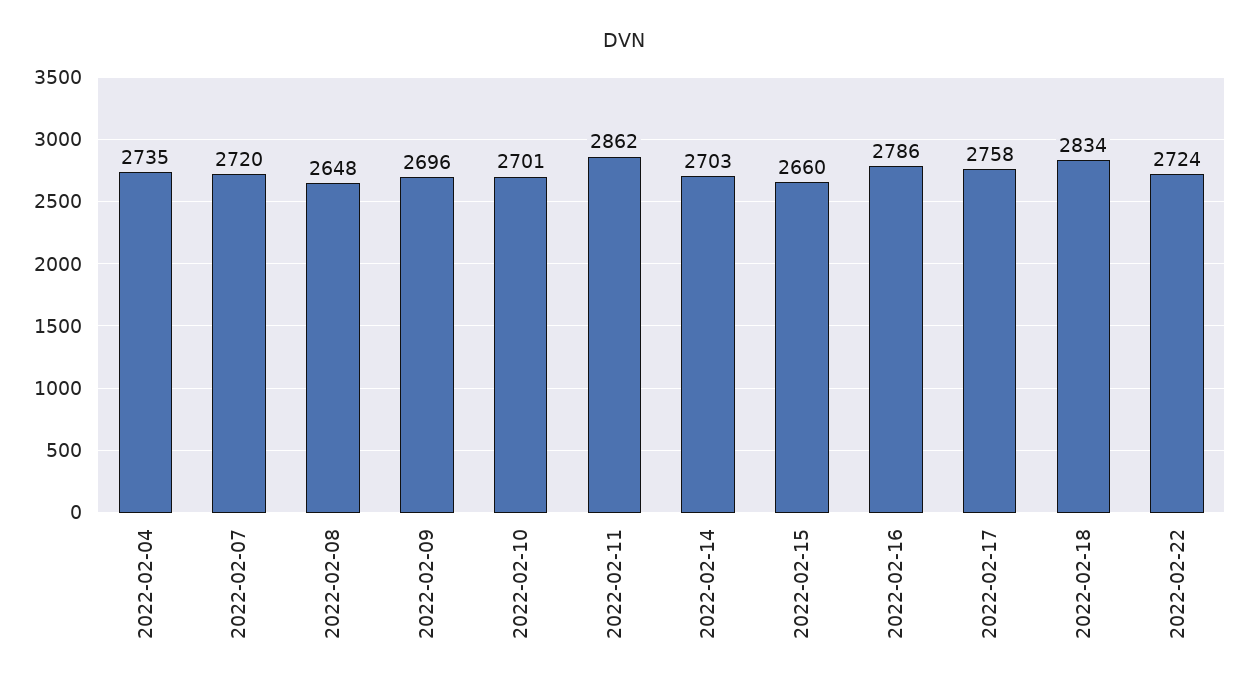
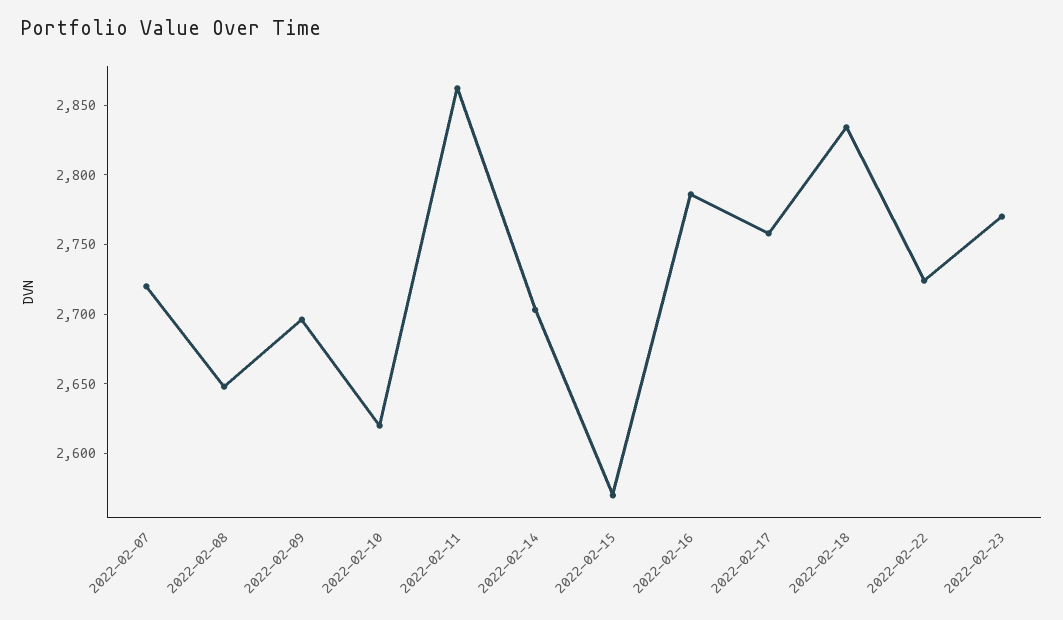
2022-02-04: 2735 -> none
2022-02-10: 2701 -> 2620
2022-02-15: 2660 -> 2570
2022-02-23: none -> 2770

